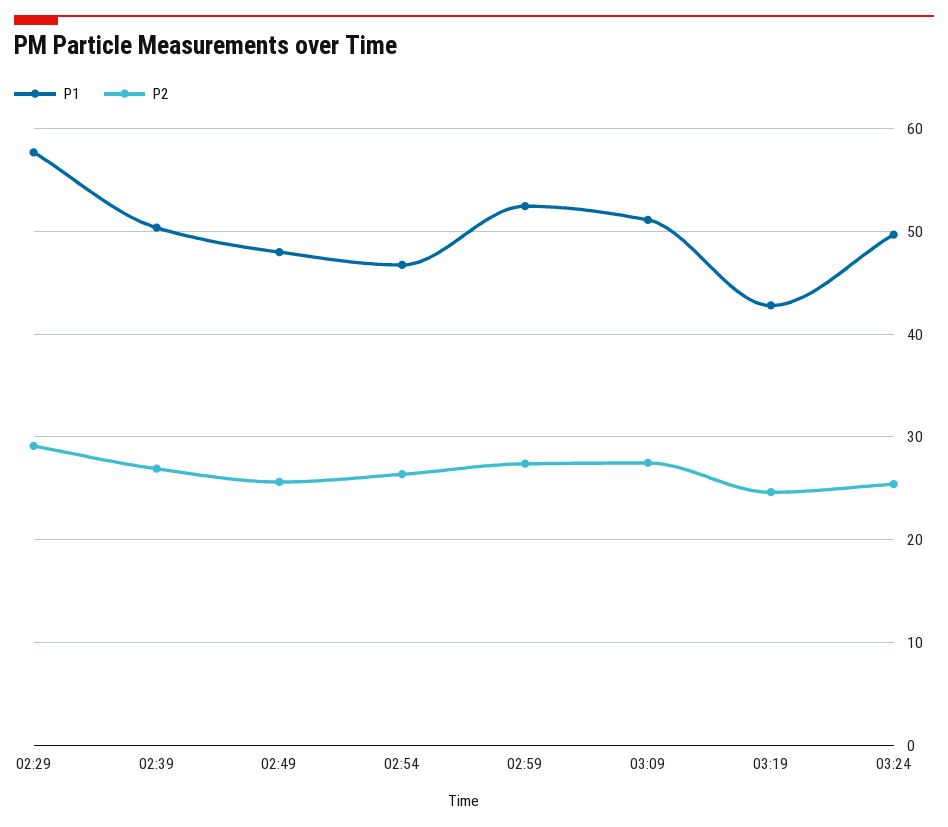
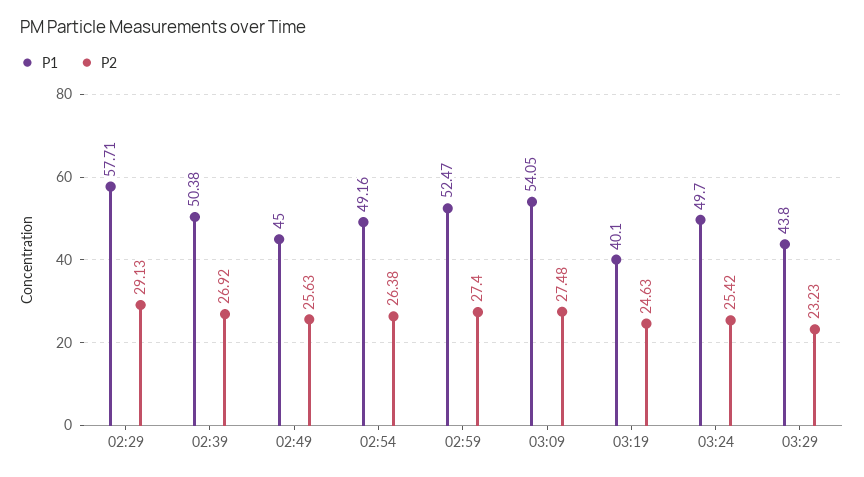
P1, 02:49: 48 -> 45
P1, 02:54: 47 -> 49.16
P1, 03:09: 51 -> 54.05
P1, 03:19: 43 -> 40.1
P1, 03:29: none -> 43.8
P2, 03:29: none -> 23.23

